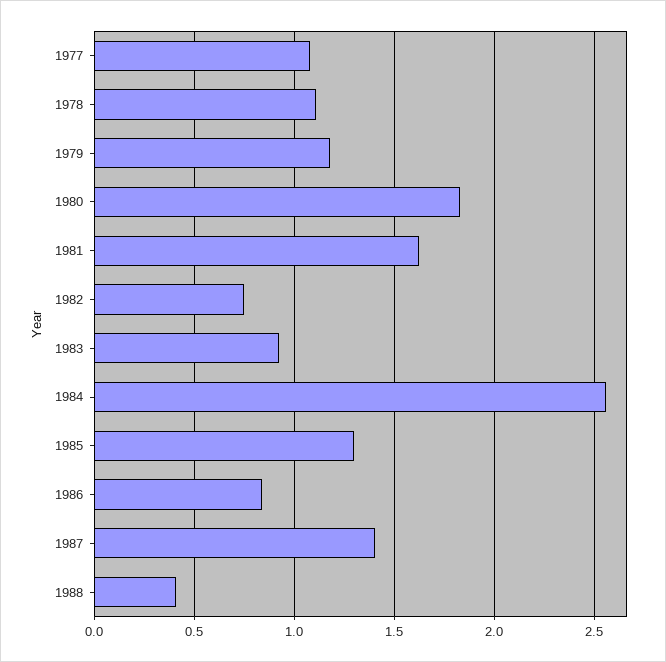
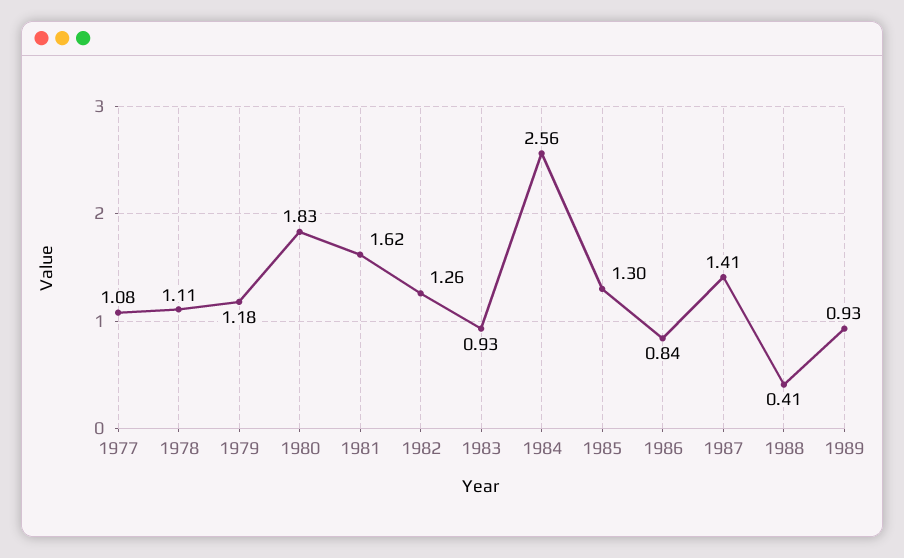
1982: 0.75 -> 1.26
1989: none -> 0.93

